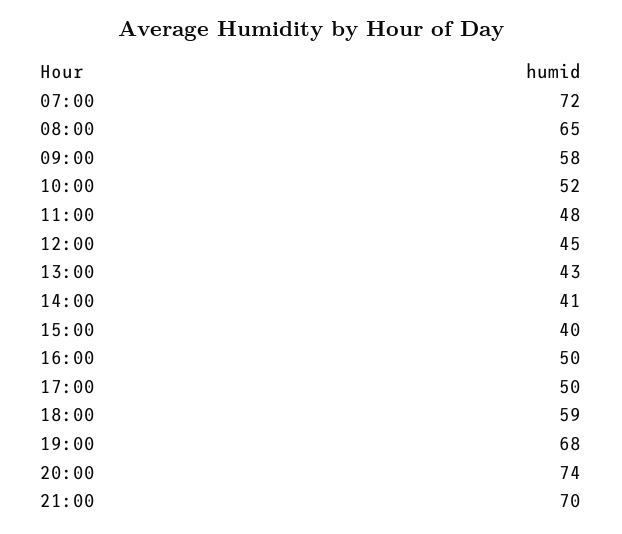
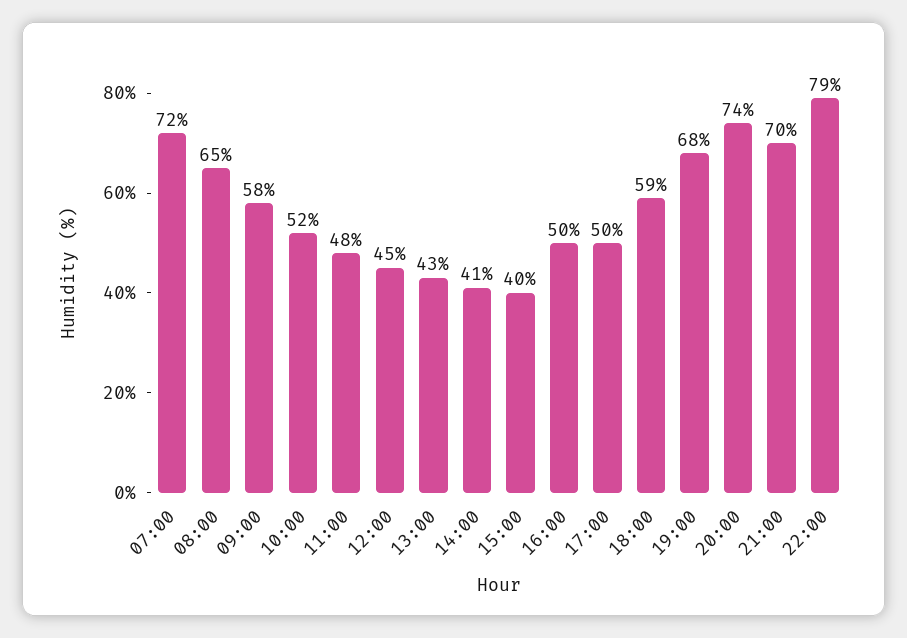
22:00: none -> 79

